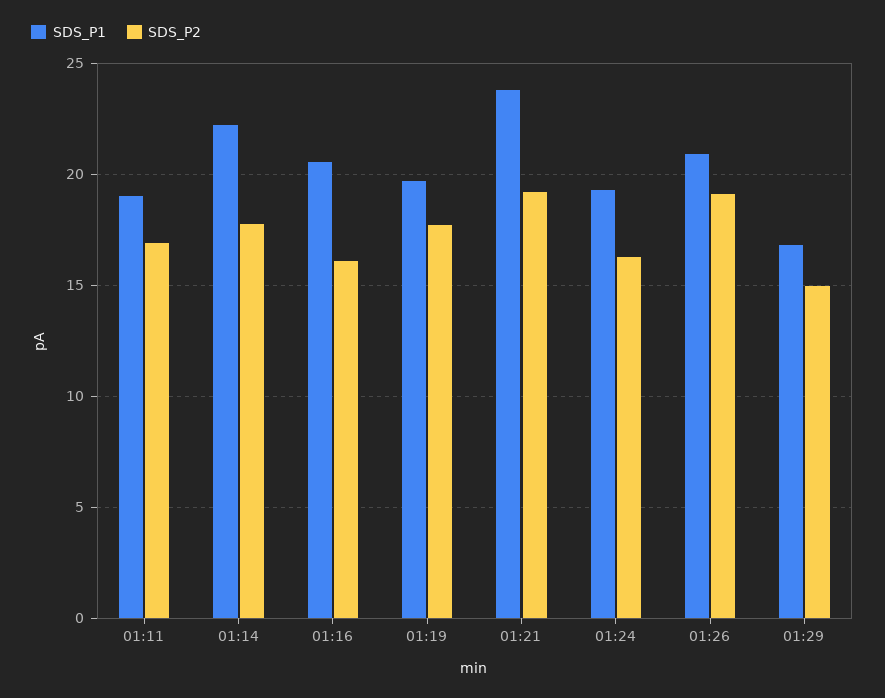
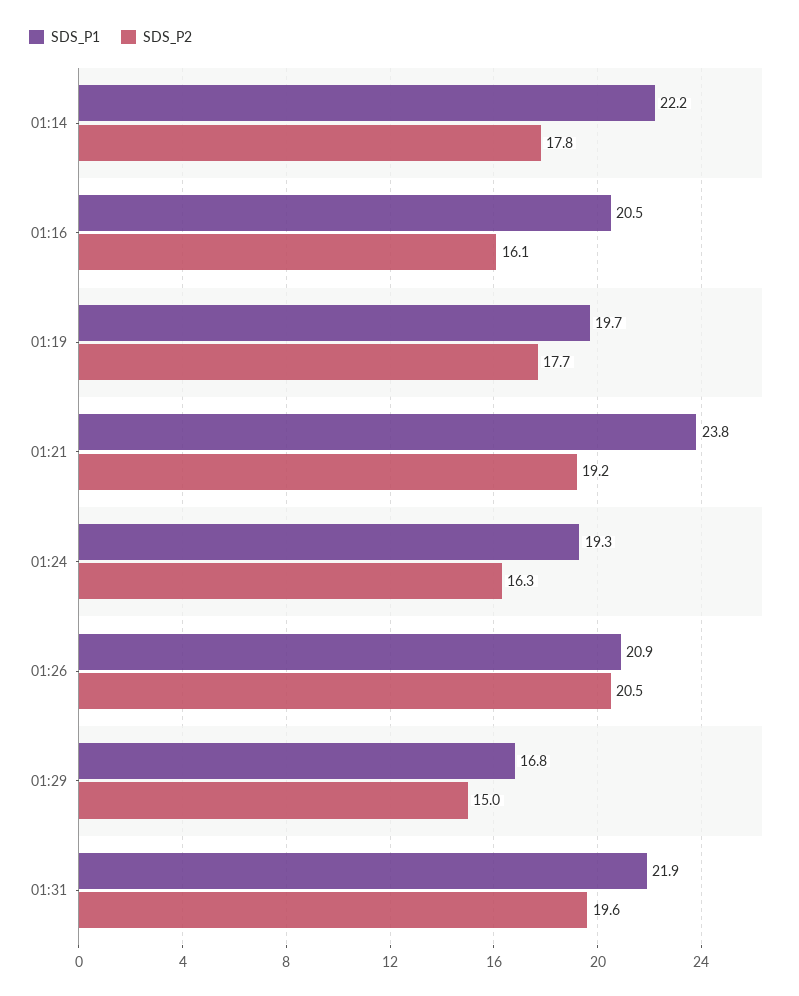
SDS_P1, 01:11: 19 -> none
SDS_P2, 01:11: 17 -> none
SDS_P2, 01:26: 19 -> 20.5
SDS_P1, 01:31: none -> 21.9
SDS_P2, 01:31: none -> 19.6

